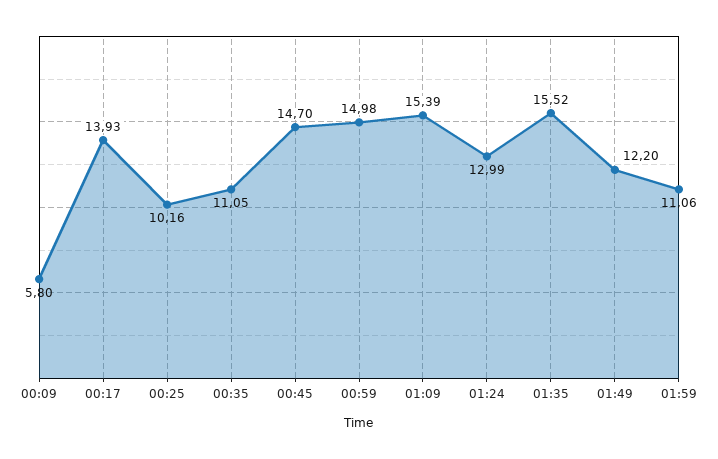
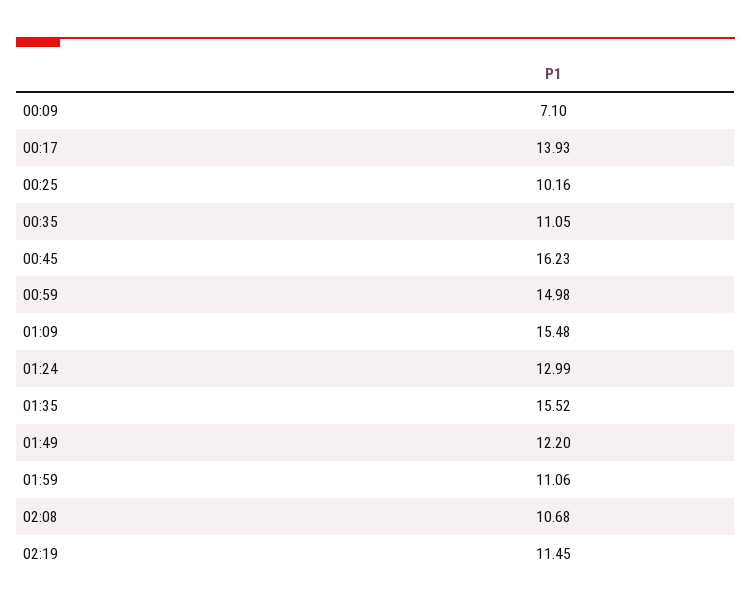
00:09: 5.8 -> 7.1
00:45: 14.7 -> 16.23
01:09: 15.39 -> 15.48
02:08: none -> 10.68
02:19: none -> 11.45

